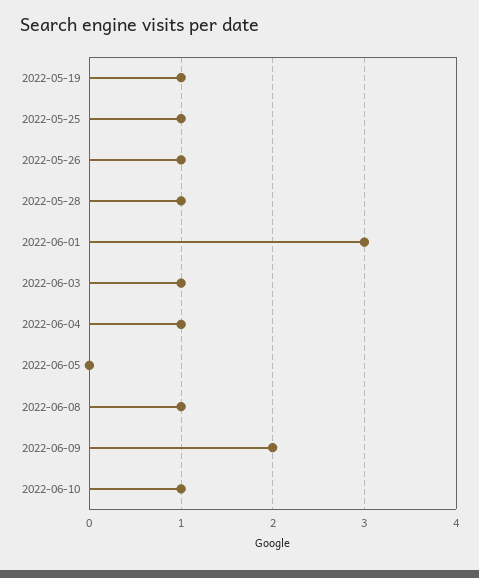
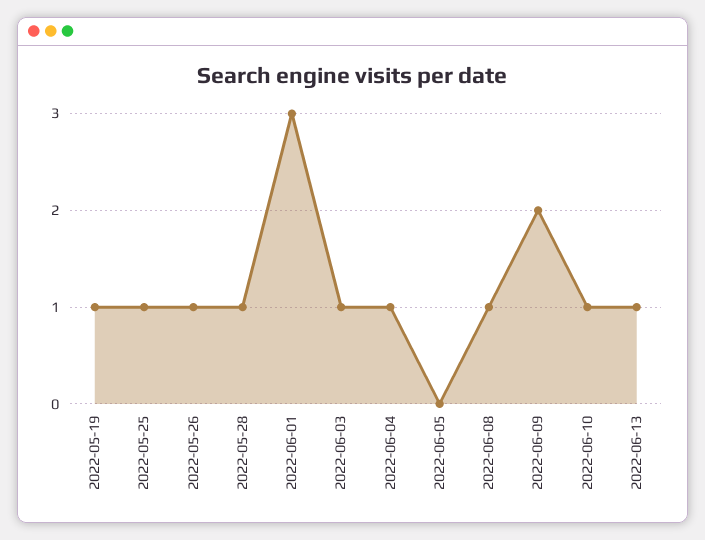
2022-06-13: none -> 1

